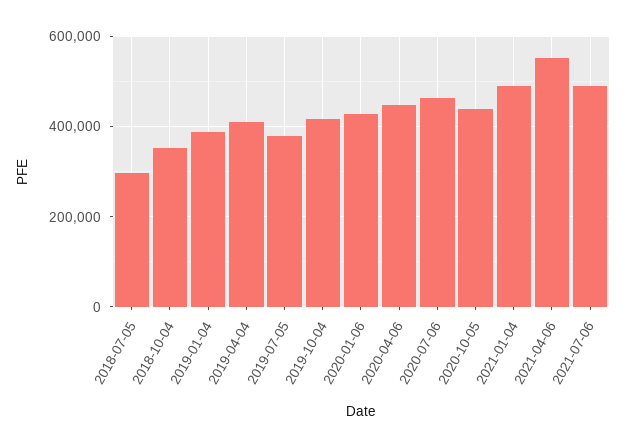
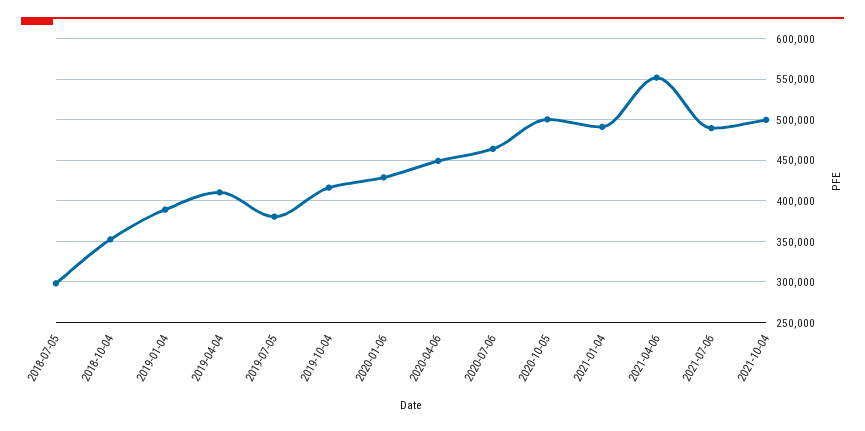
2020-10-05: 440000 -> 500000
2021-10-04: none -> 500000

